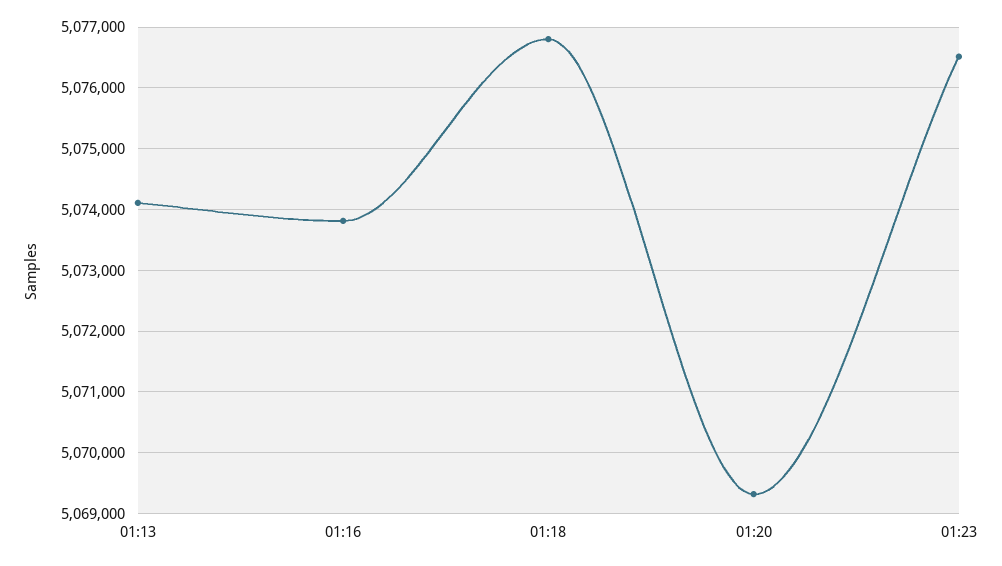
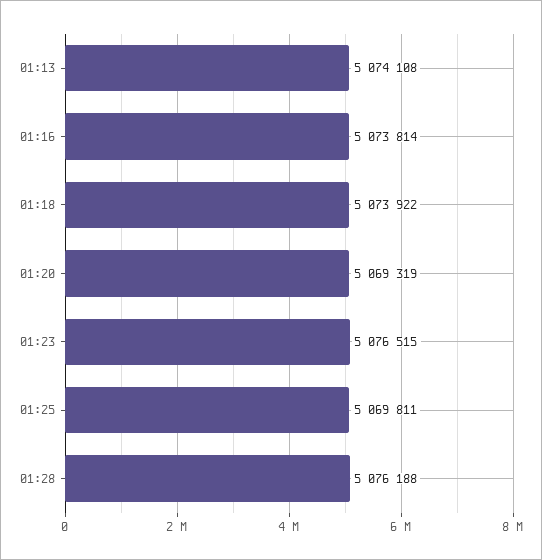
01:18: 5076800 -> 5073922
01:25: none -> 5069811
01:28: none -> 5076188

